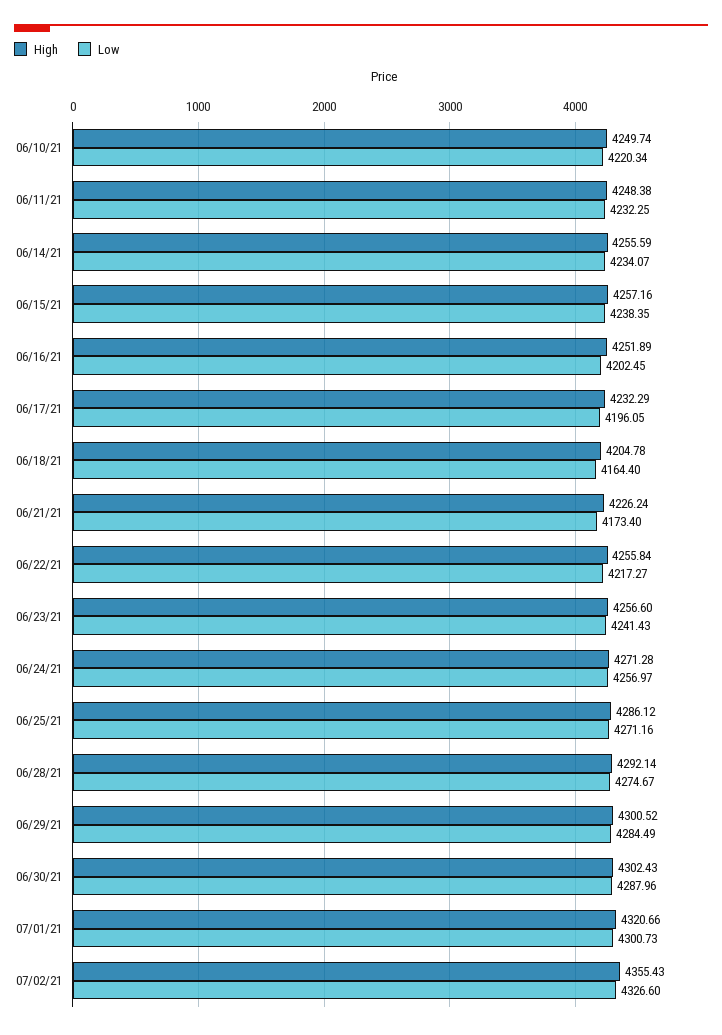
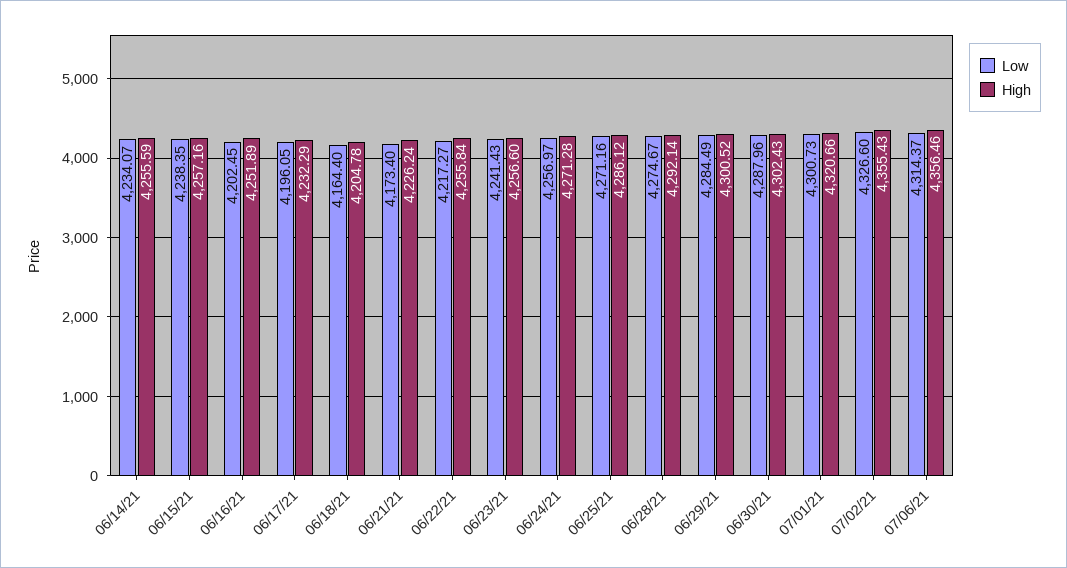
High, 06/10/21: 4249.74 -> none
Low, 06/10/21: 4220.34 -> none
High, 06/11/21: 4248.38 -> none
Low, 06/11/21: 4232.25 -> none
Low, 07/06/21: none -> 4314.37
High, 07/06/21: none -> 4356.46

